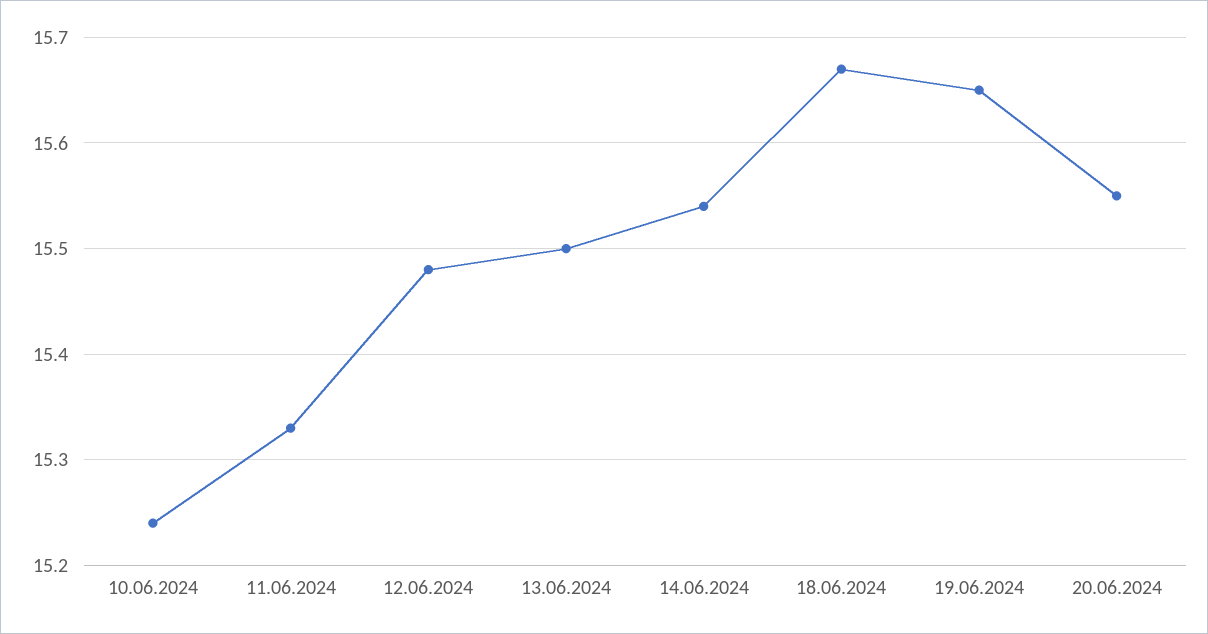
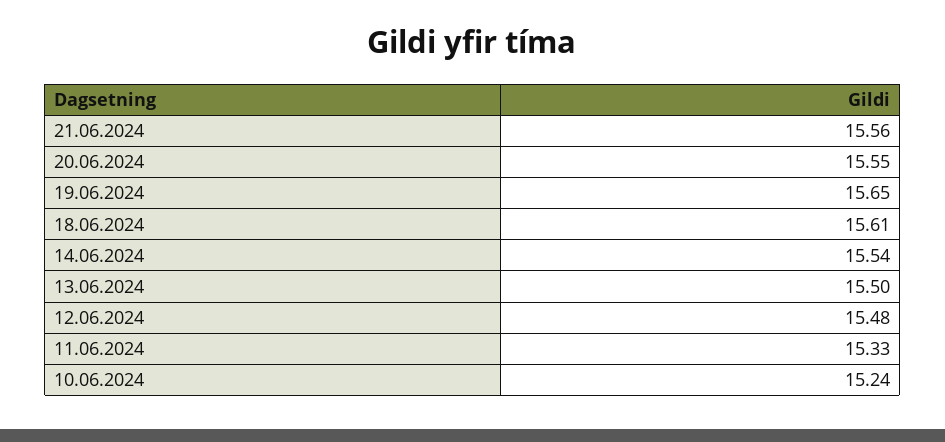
18.06.2024: 15.67 -> 15.61
21.06.2024: none -> 15.56

